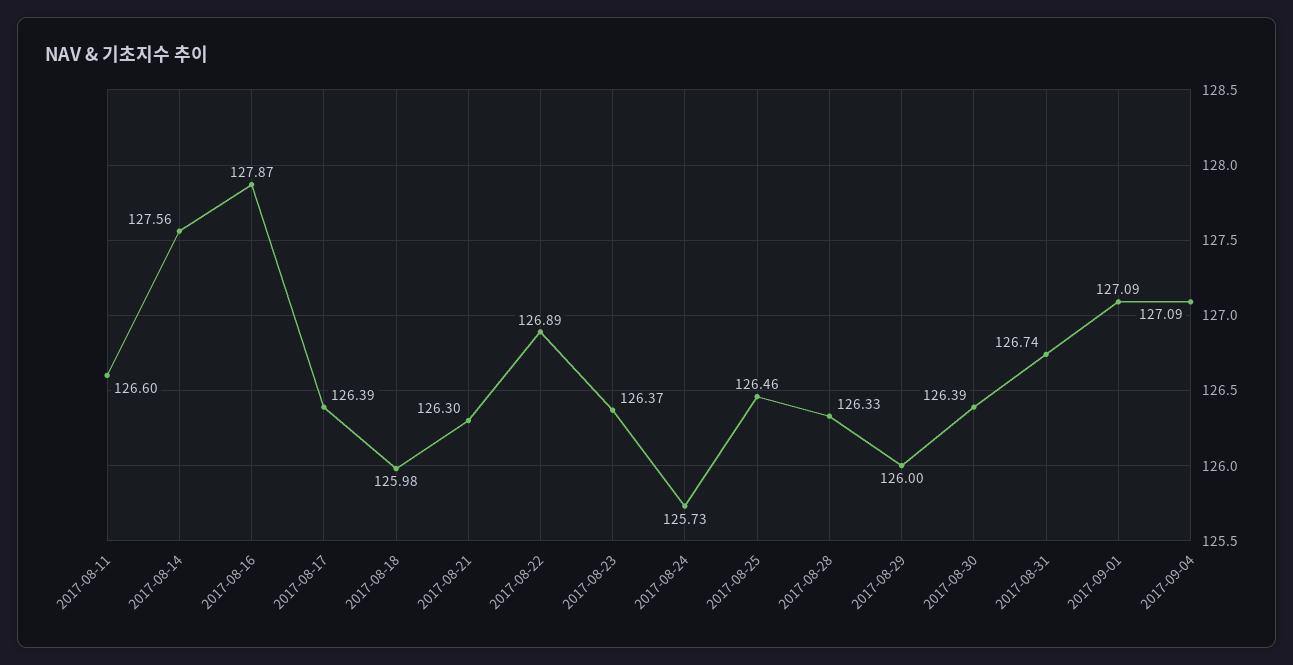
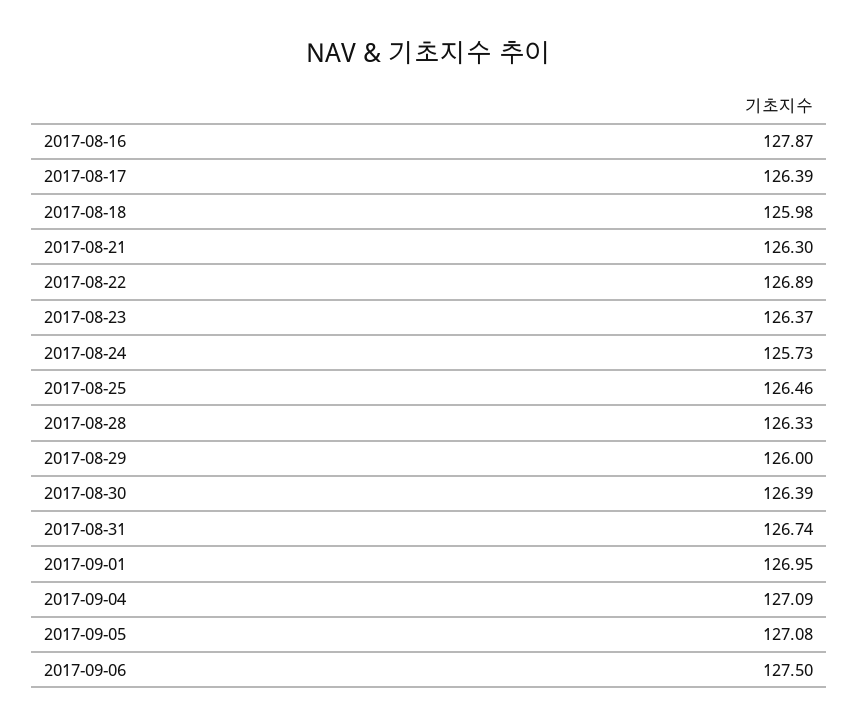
2017-08-11: 126.6 -> none
2017-08-14: 127.56 -> none
2017-09-01: 127.09 -> 126.95
2017-09-05: none -> 127.08
2017-09-06: none -> 127.5

